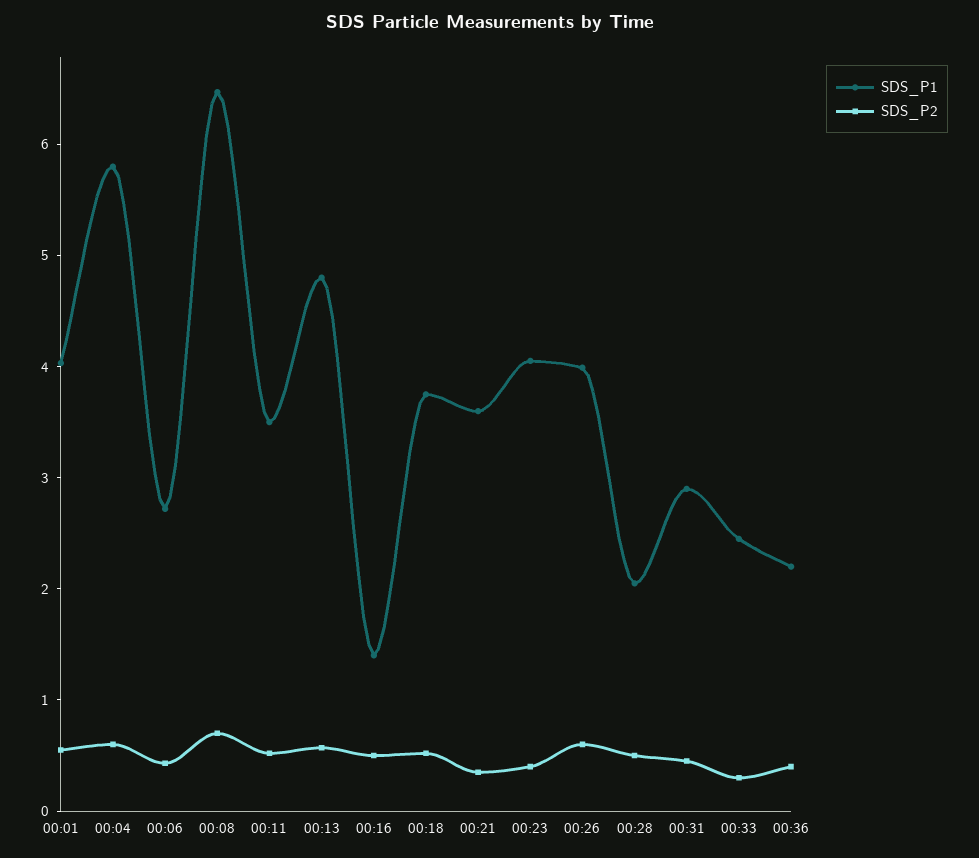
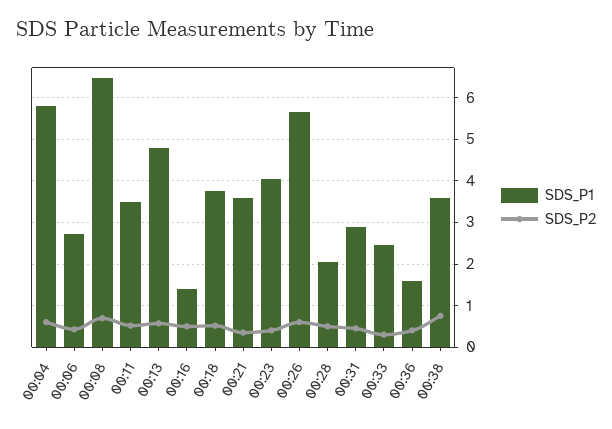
SDS_P1, 00:01: 4 -> none
SDS_P2, 00:01: 0.6 -> none
SDS_P1, 00:26: 4 -> 5.6
SDS_P1, 00:36: 2.2 -> 1.6
SDS_P1, 00:38: none -> 3.6
SDS_P2, 00:38: none -> 0.8

